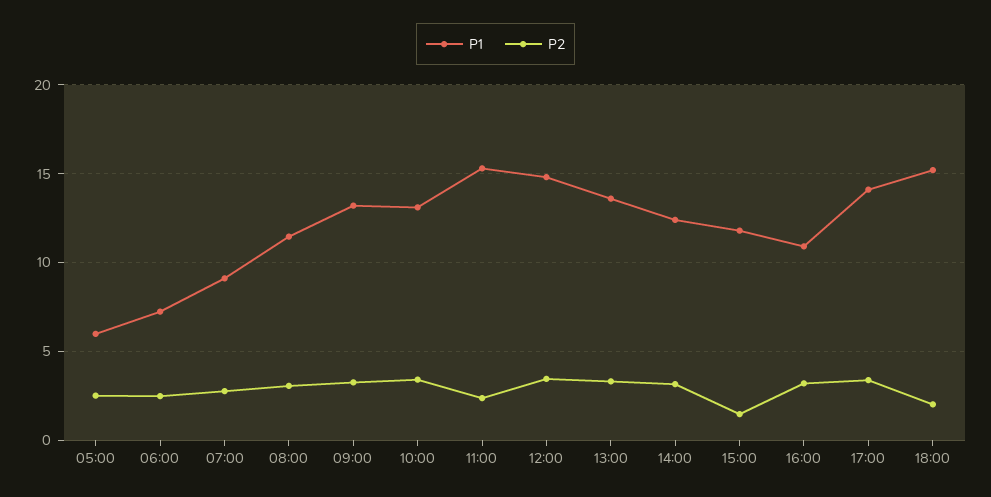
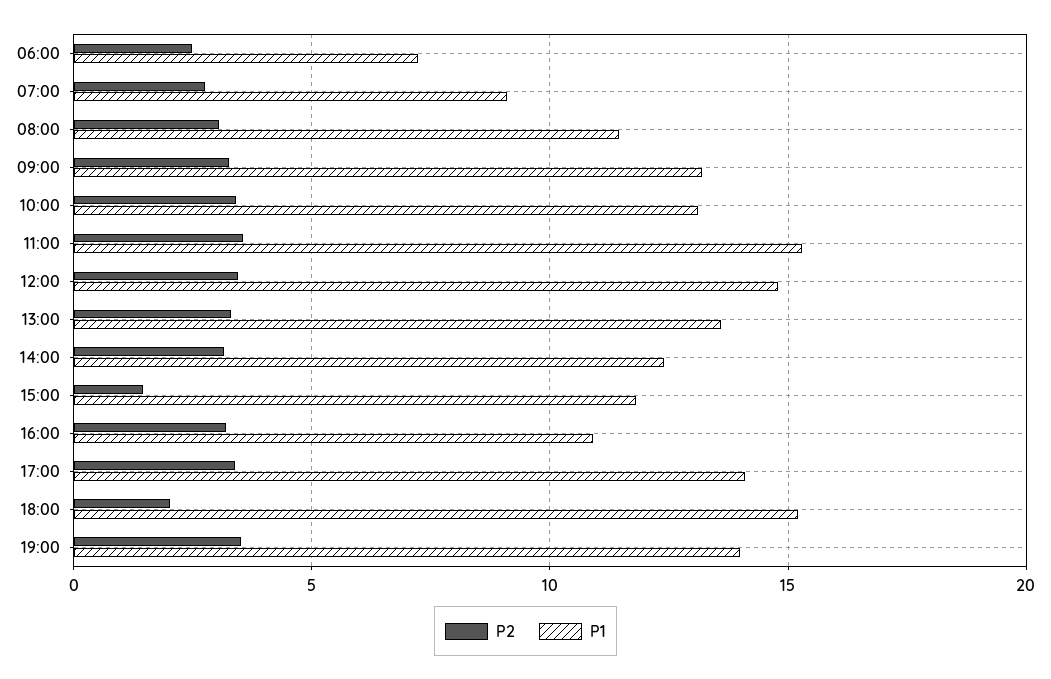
P1, 05:00: 6 -> none
P2, 05:00: 2.5 -> none
P2, 11:00: 2.5 -> 3.5
P2, 19:00: none -> 3.5
P1, 19:00: none -> 14

